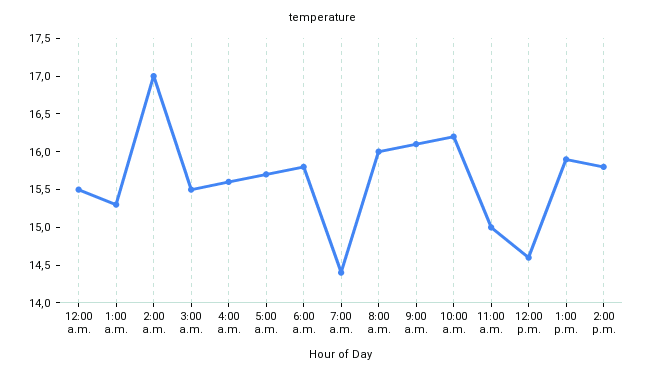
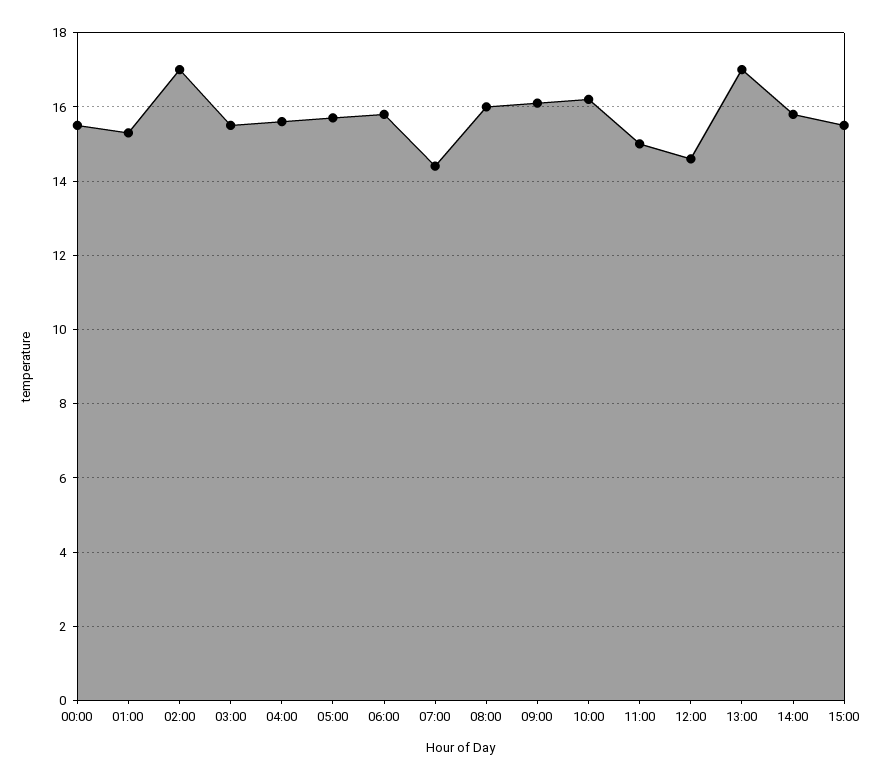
1:00 p.m.: 16 -> 17
15:00: none -> 15.5

